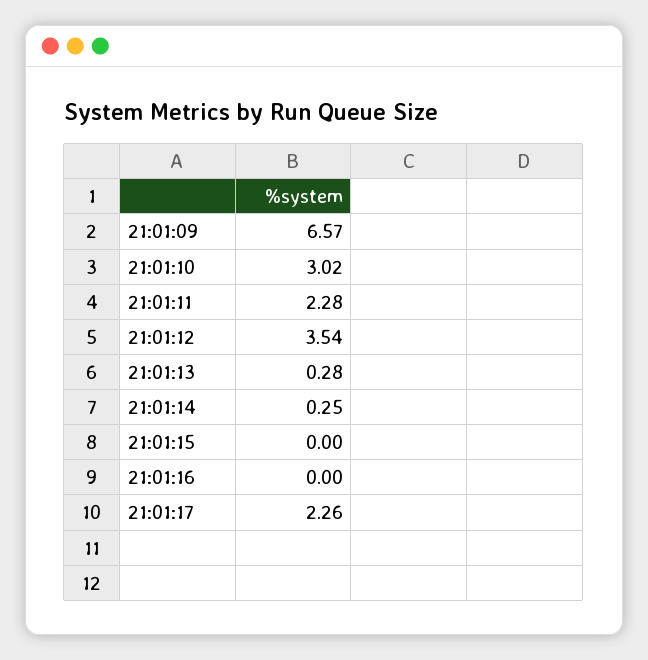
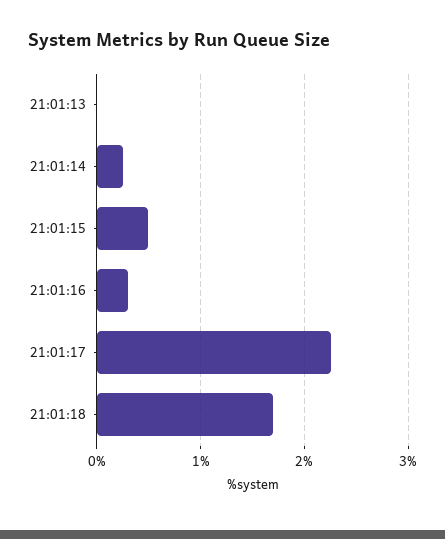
21:01:09: 6.57 -> none
21:01:10: 3.02 -> none
21:01:11: 2.28 -> none
21:01:12: 3.54 -> none
21:01:13: 0.28 -> 0
21:01:15: 0 -> 0.5
21:01:16: 0 -> 0.3
21:01:18: none -> 1.7

